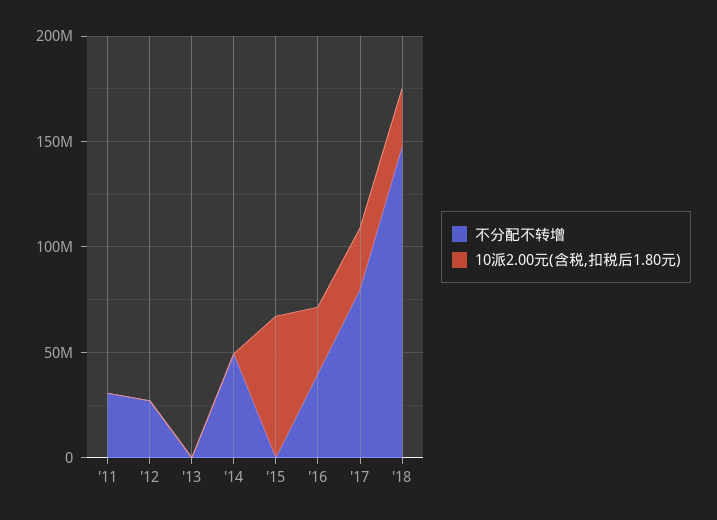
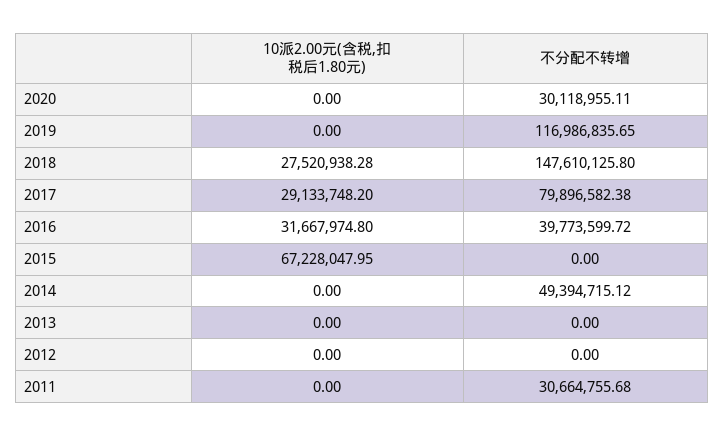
不分配不转增, '12: 30000000 -> 0
10派2.00元(含税,扣税后1.80元), 2020: none -> 0
不分配不转增, 2020: none -> 30118955.11
10派2.00元(含税,扣税后1.80元), 2019: none -> 0
不分配不转增, 2019: none -> 116986835.65

